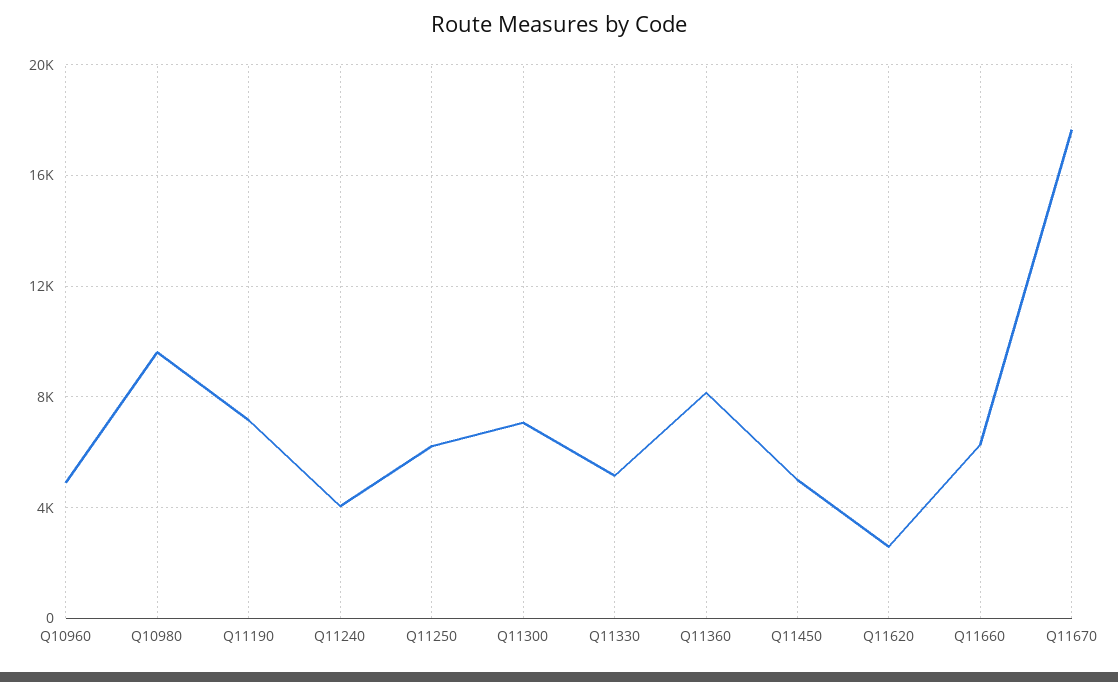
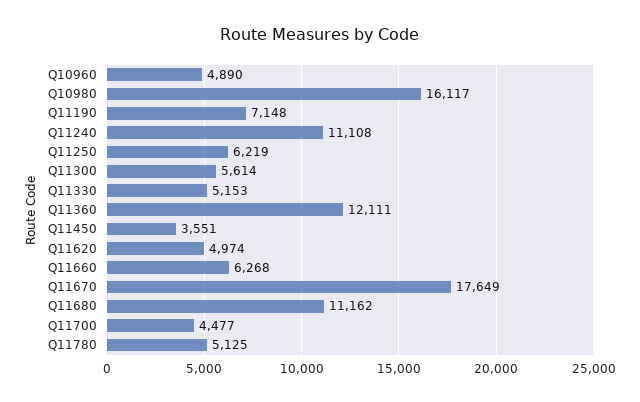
Q10980: 9500 -> 16117
Q11240: 4000 -> 11108
Q11300: 7000 -> 5614
Q11360: 8000 -> 12111
Q11450: 5000 -> 3551
Q11620: 2500 -> 4974
Q11680: none -> 11162
Q11700: none -> 4477
Q11780: none -> 5125

